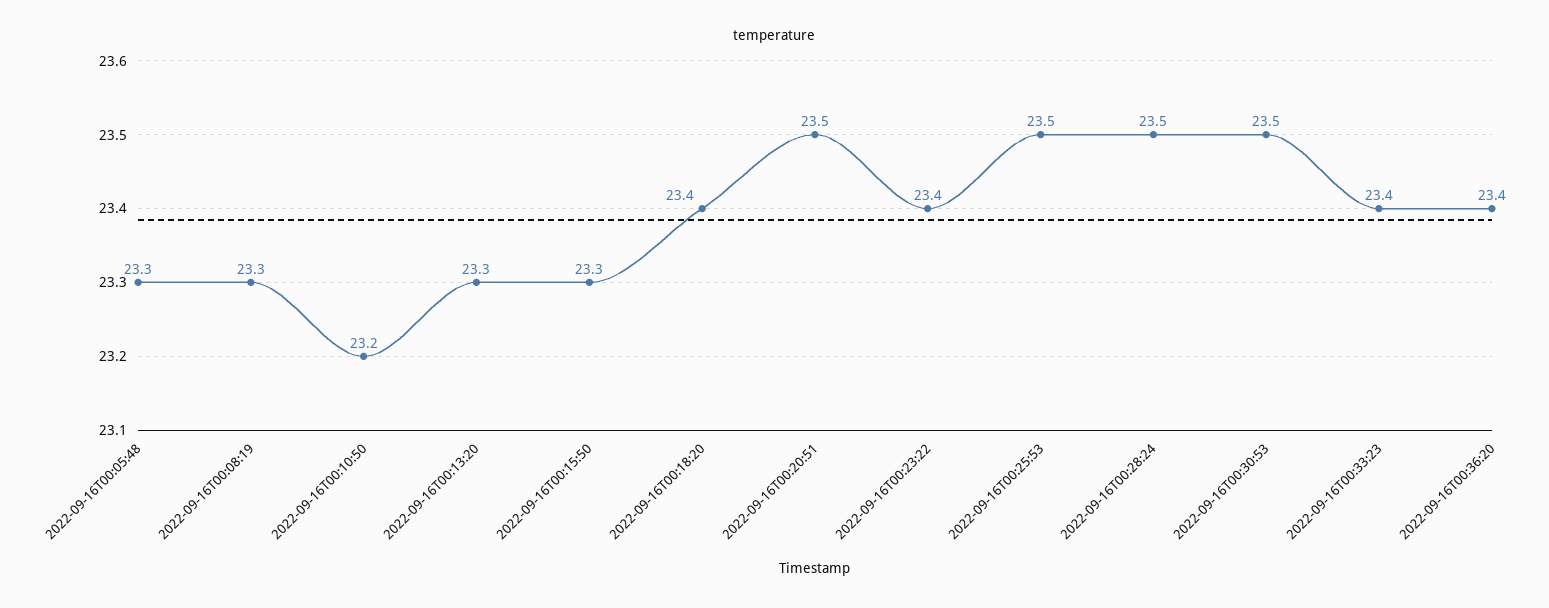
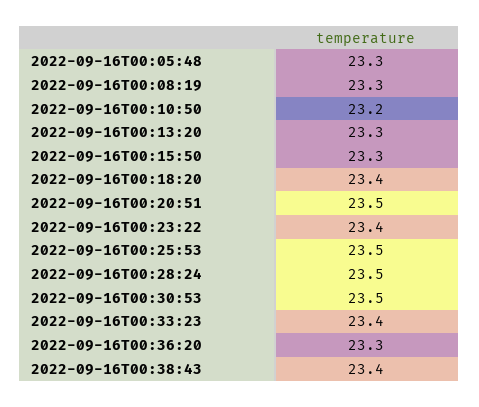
2022-09-16T00:36:20: 23.4 -> 23.3
2022-09-16T00:38:43: none -> 23.4

